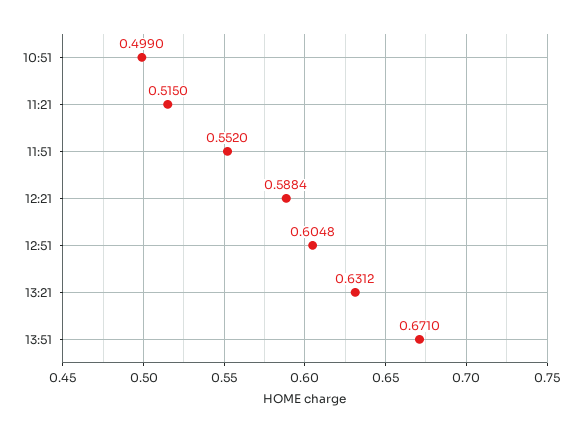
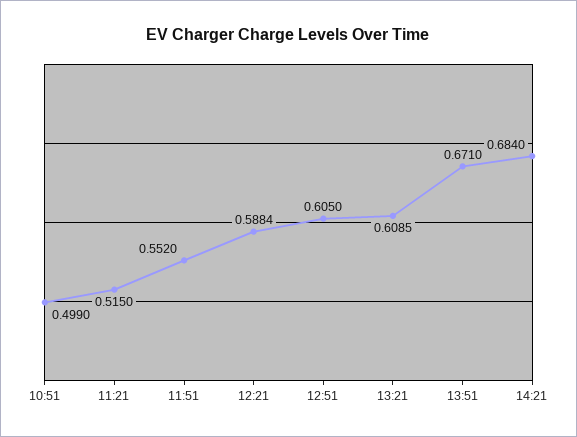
12:51: 0.6048 -> 0.605
13:21: 0.6312 -> 0.6085
14:21: none -> 0.684

